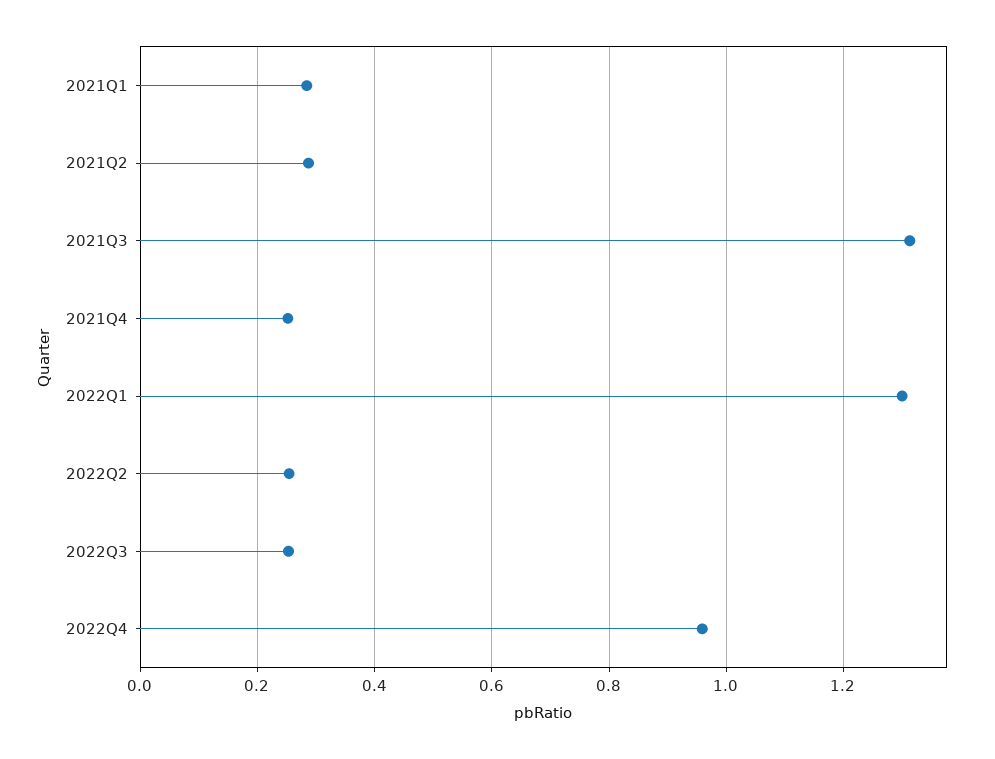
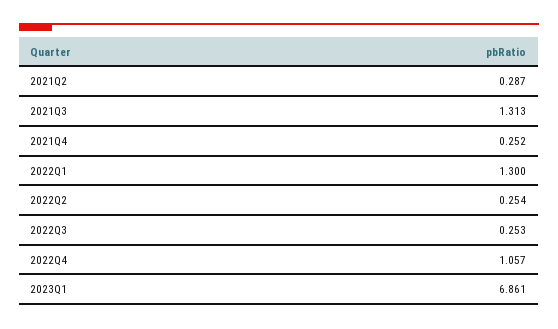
2021Q1: 0.28 -> none
2022Q4: 0.96 -> 1.057
2023Q1: none -> 6.861

